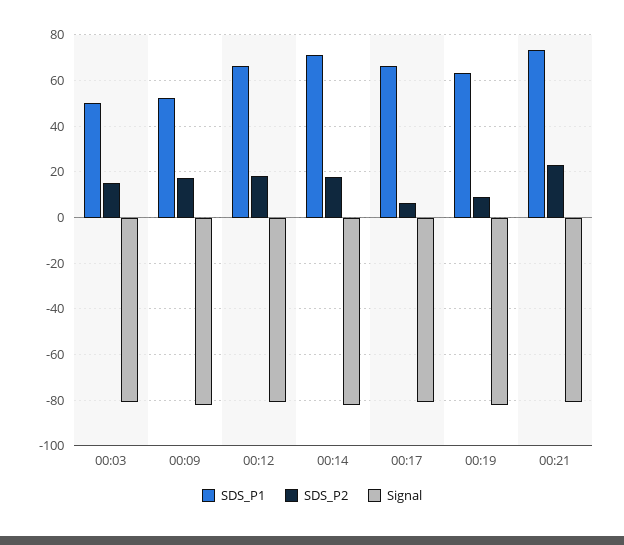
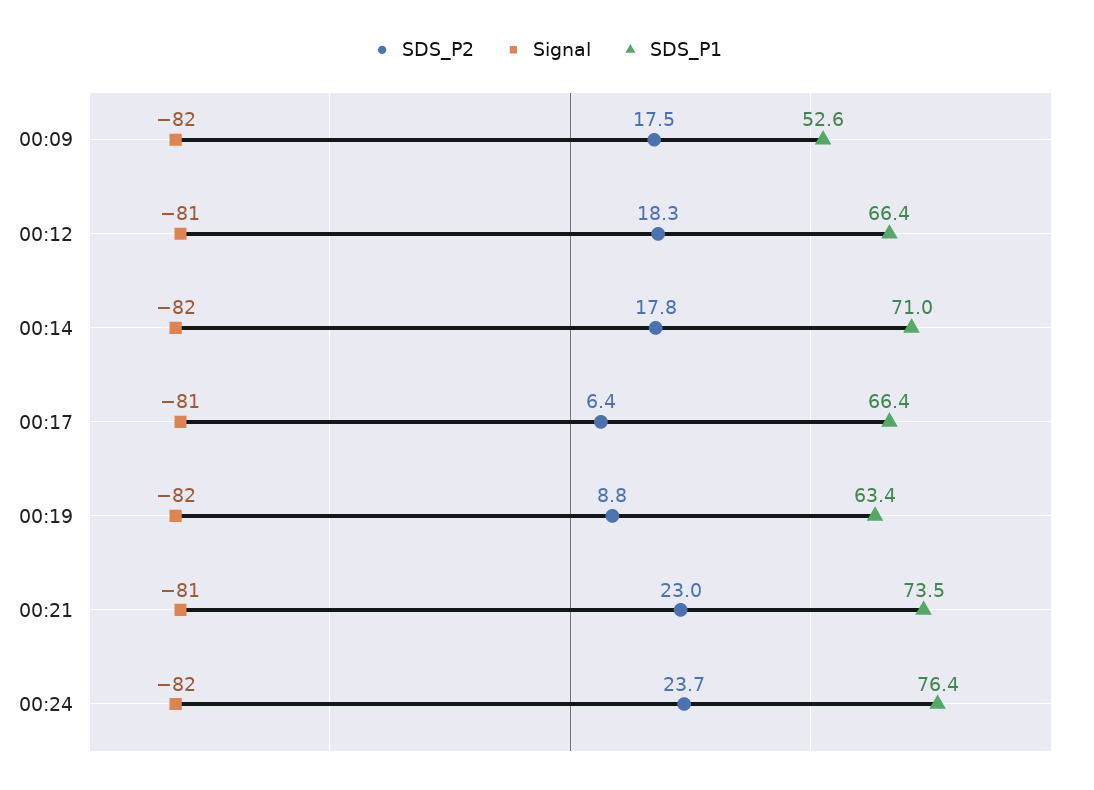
SDS_P1, 00:03: 50 -> none
SDS_P2, 00:03: 15 -> none
Signal, 00:03: -80 -> none
SDS_P2, 00:24: none -> 23.7
Signal, 00:24: none -> -82
SDS_P1, 00:24: none -> 76.4

